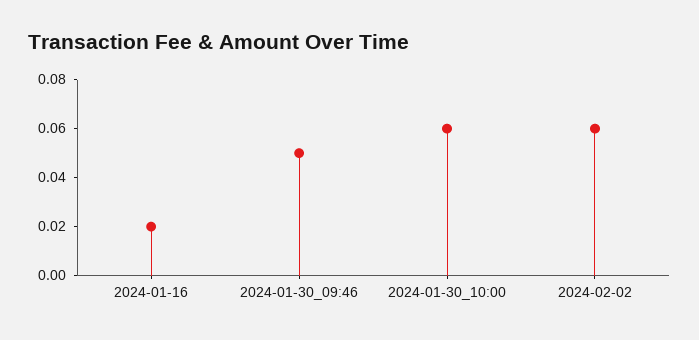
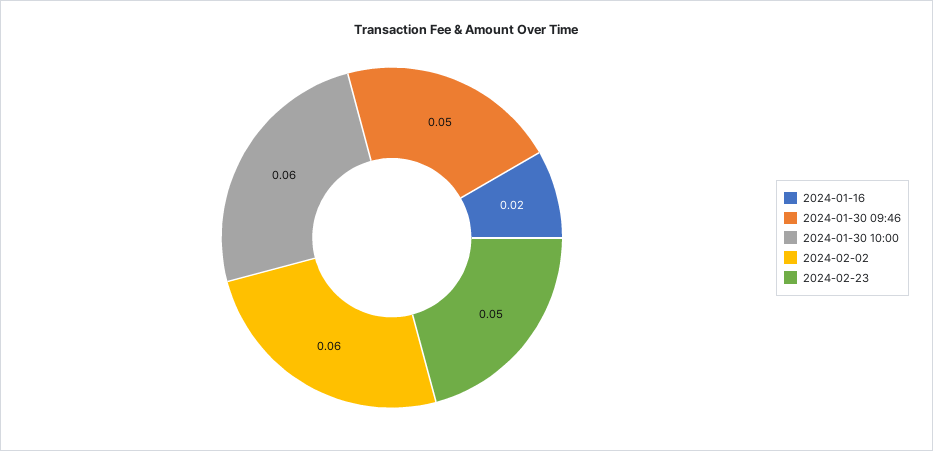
2024-02-23: none -> 0.05

